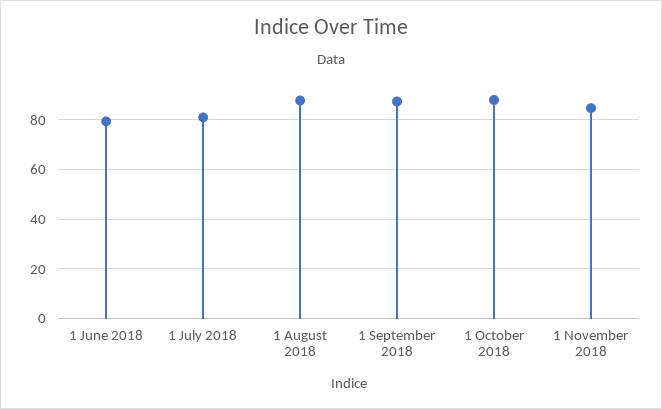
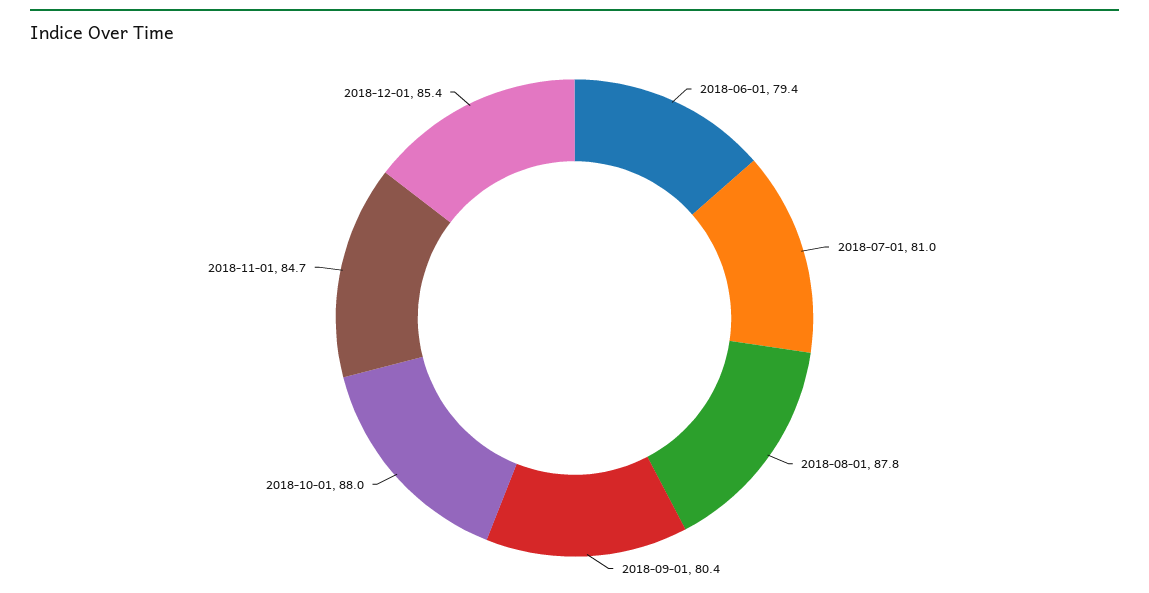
1 September 2018: 87.5 -> 80.4
2018-12-01: none -> 85.4

